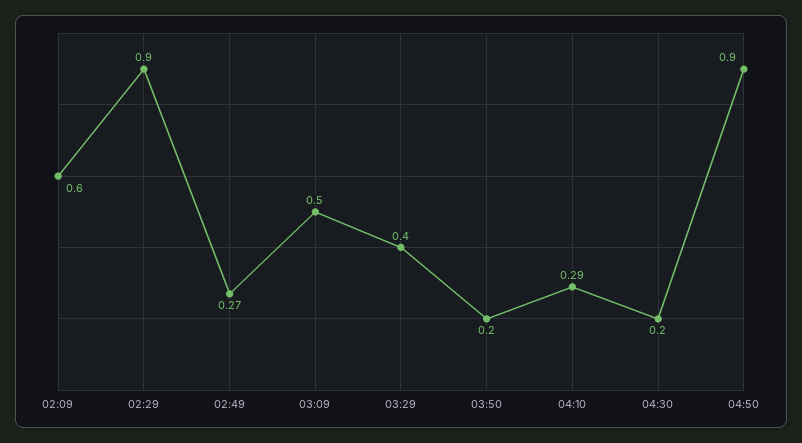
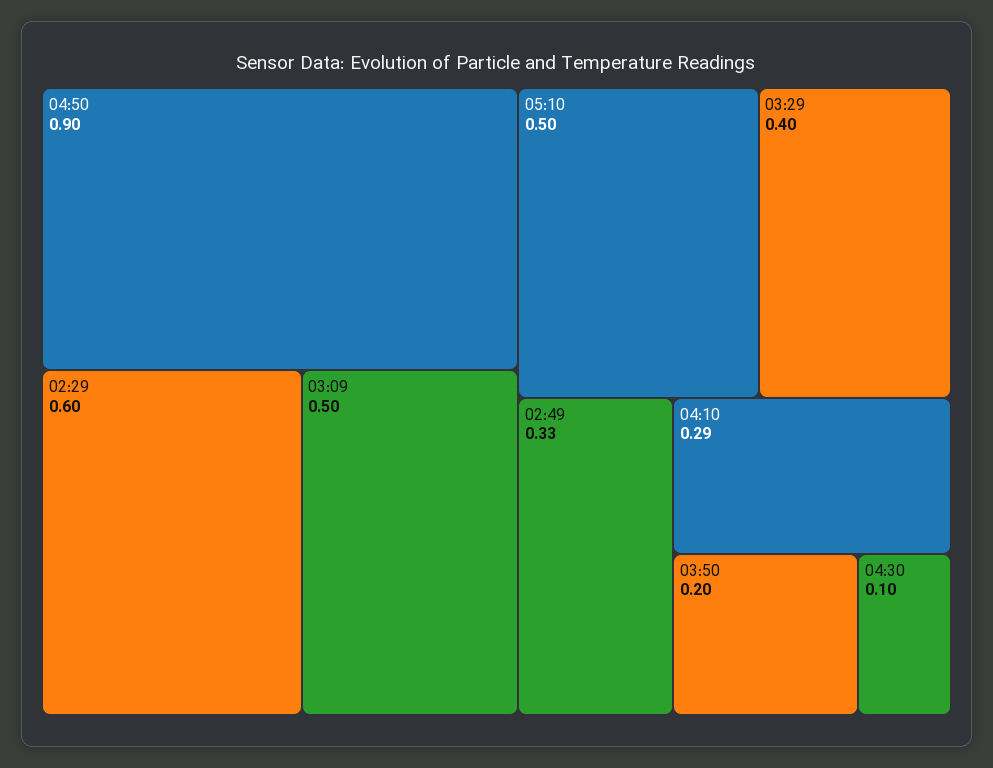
02:09: 0.6 -> none
02:29: 0.9 -> 0.6
02:49: 0.27 -> 0.33
04:30: 0.2 -> 0.1
05:10: none -> 0.5

